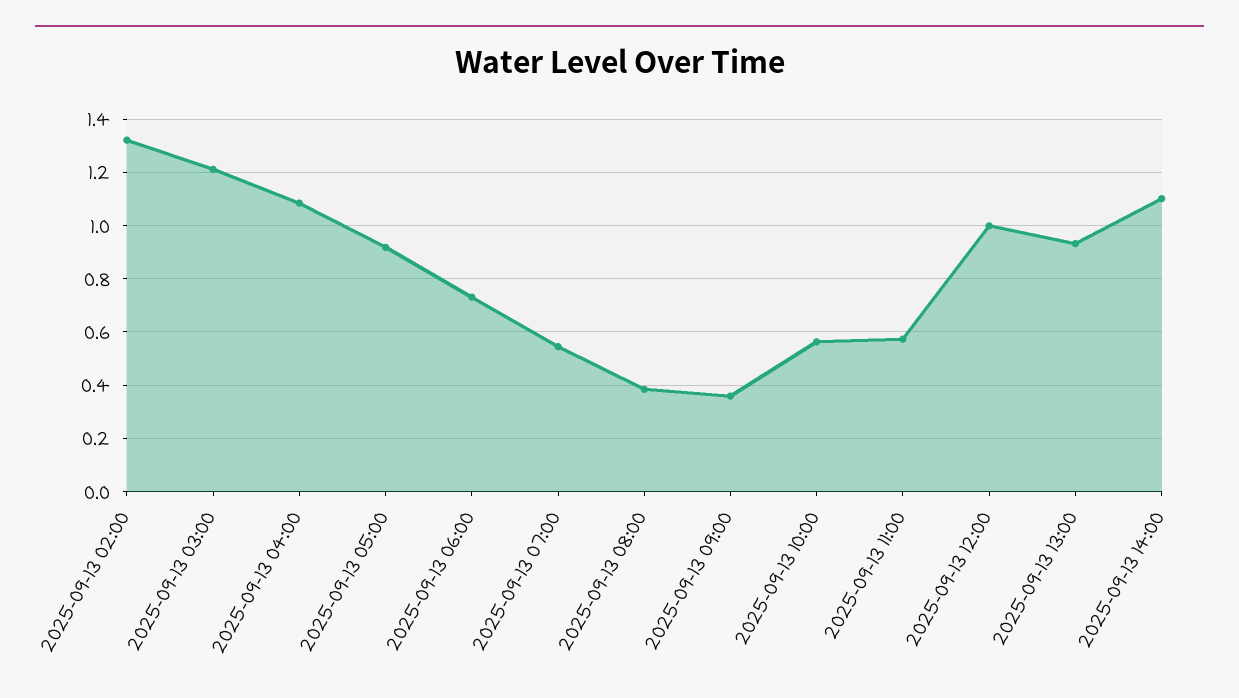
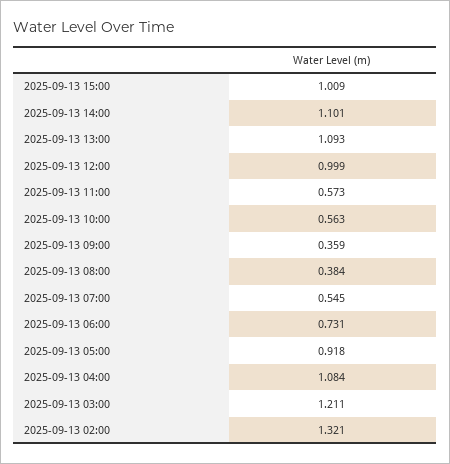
2025-09-13 13:00: 0.925 -> 1.093
2025-09-13 15:00: none -> 1.009

